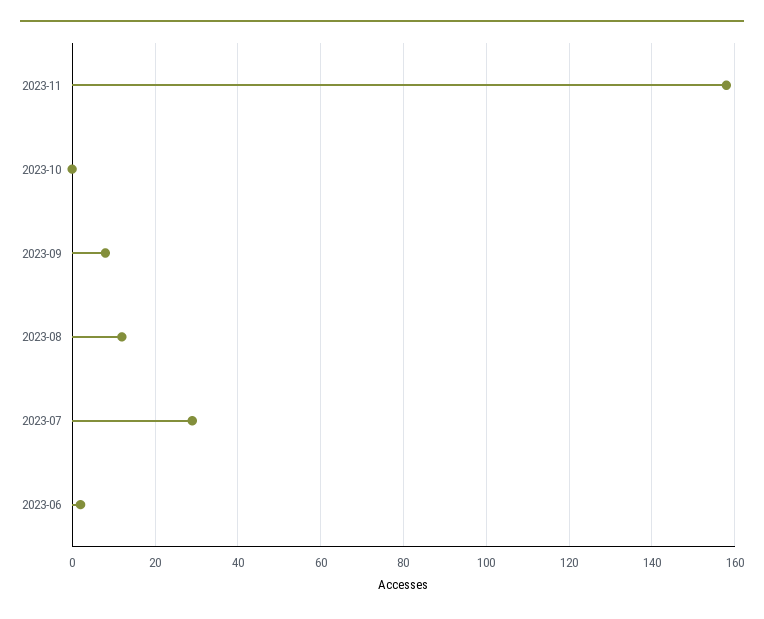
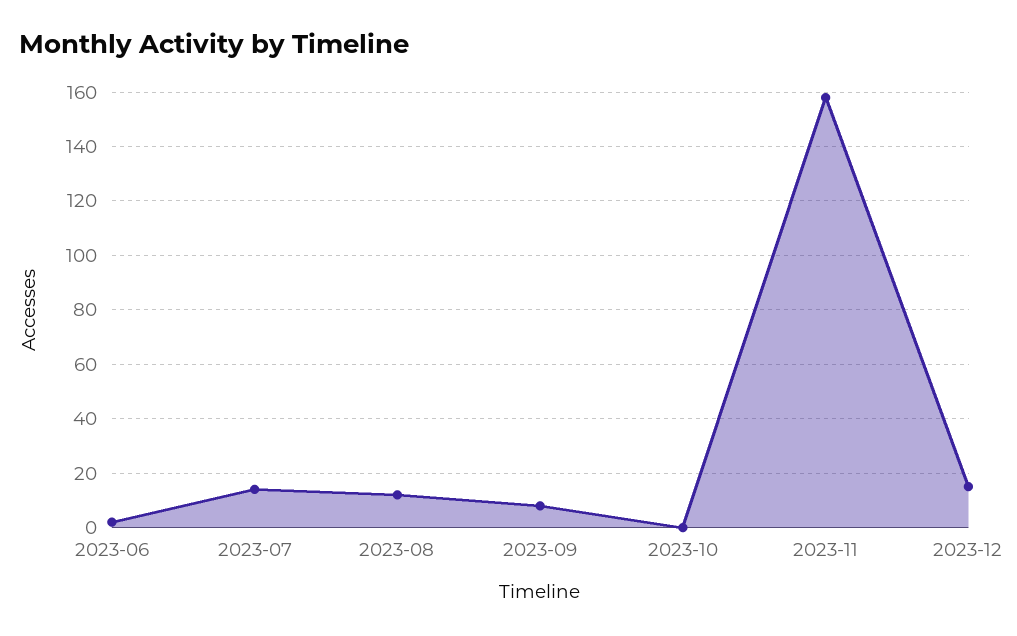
2023-07: 30 -> 15
2023-12: none -> 15

